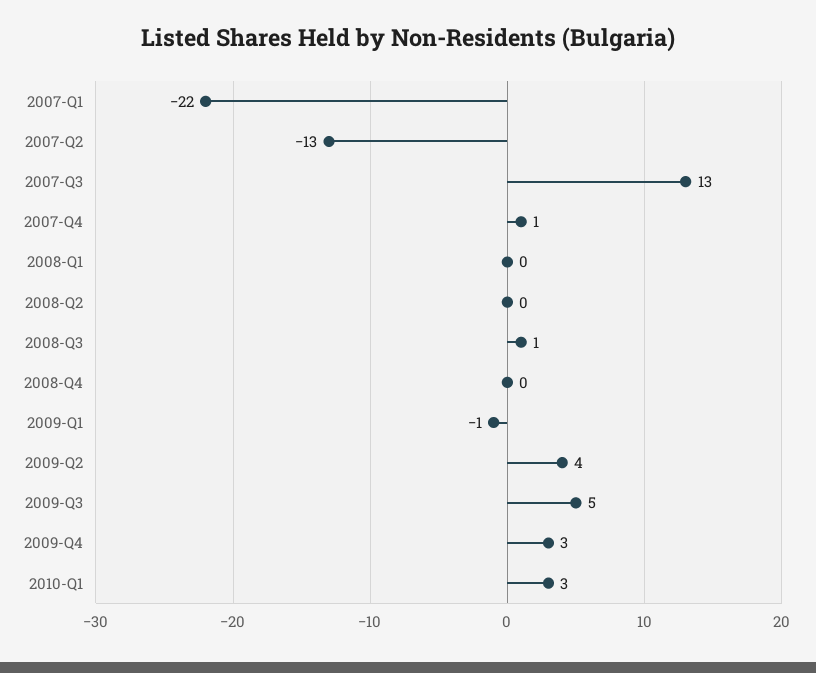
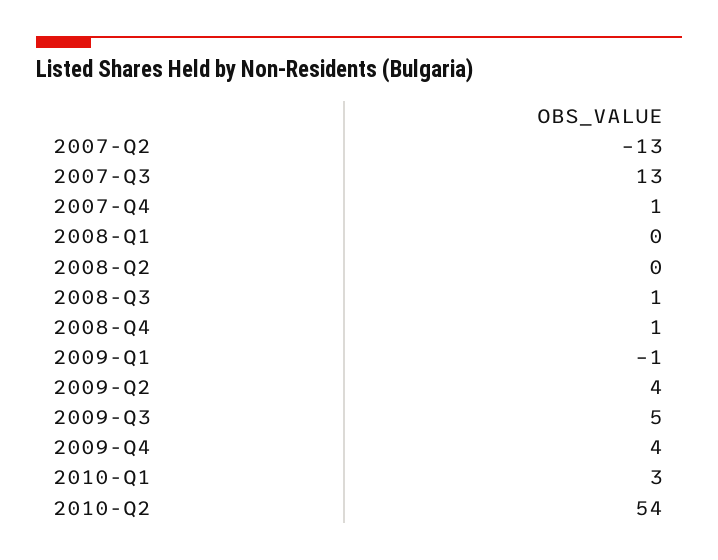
2007-Q1: -22 -> none
2008-Q4: 0 -> 1
2009-Q4: 3 -> 4
2010-Q2: none -> 54

